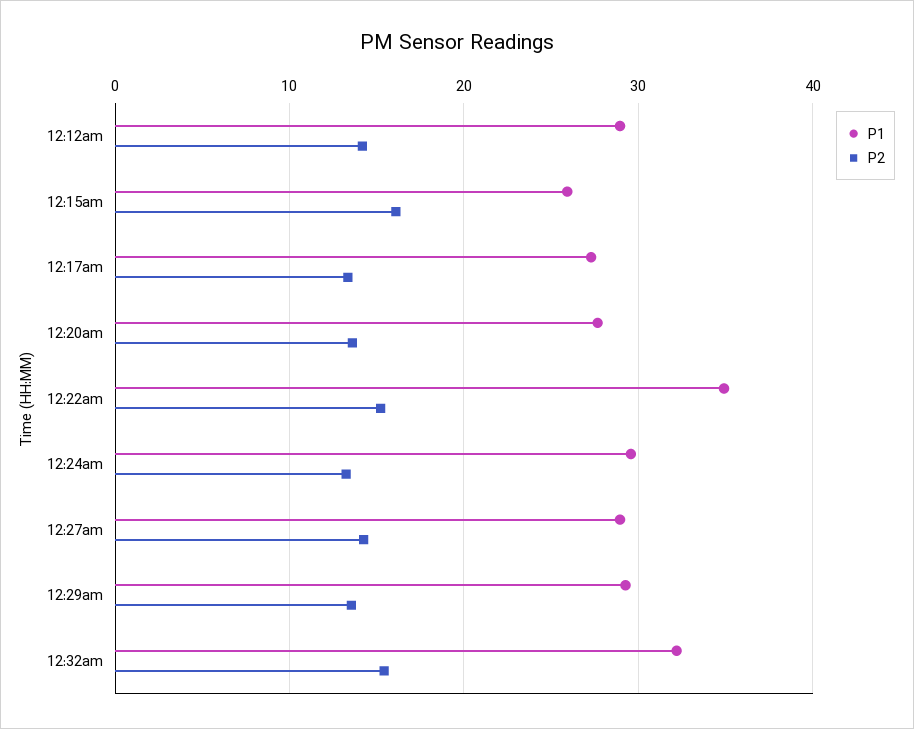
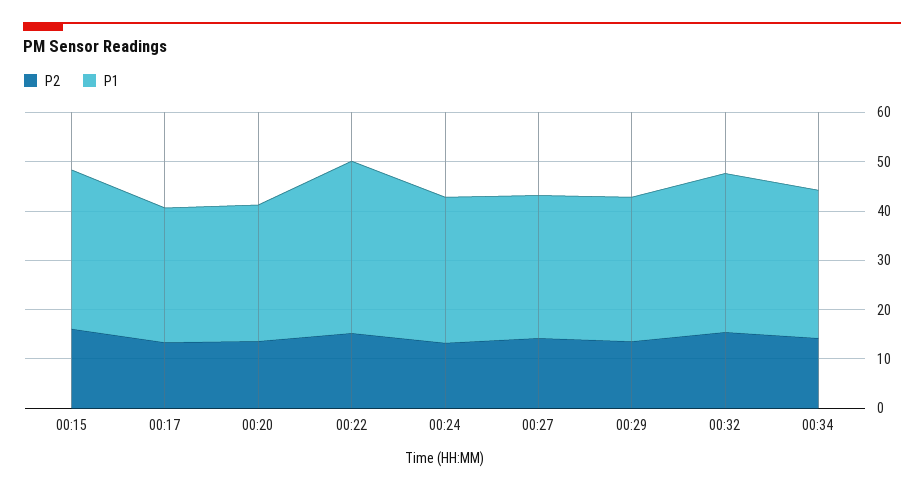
P1, 12:12am: 29 -> none
P2, 12:12am: 14 -> none
P1, 12:15am: 26 -> 32
P2, 00:34: none -> 14
P1, 00:34: none -> 30

